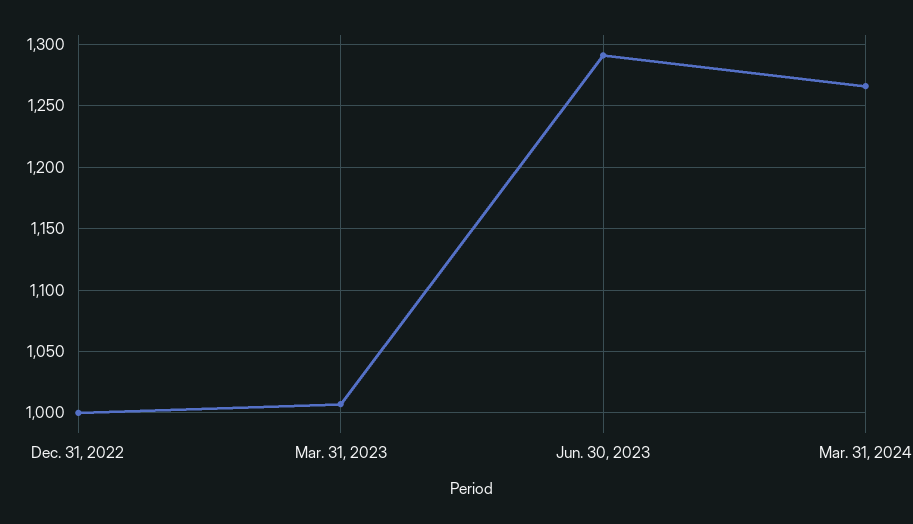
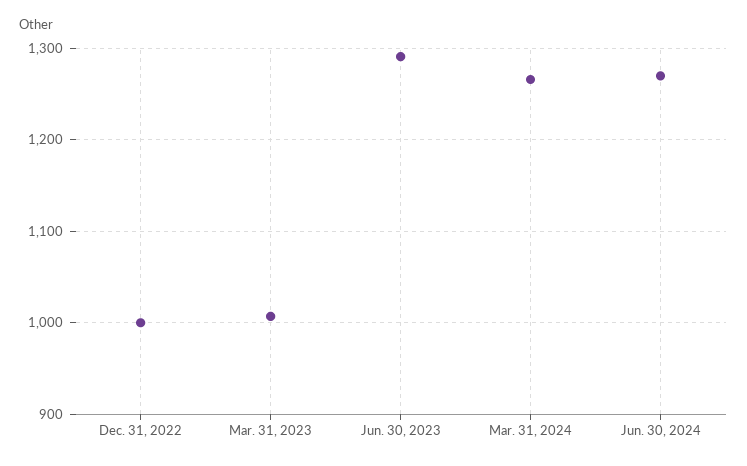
Jun. 30, 2024: none -> 1270

